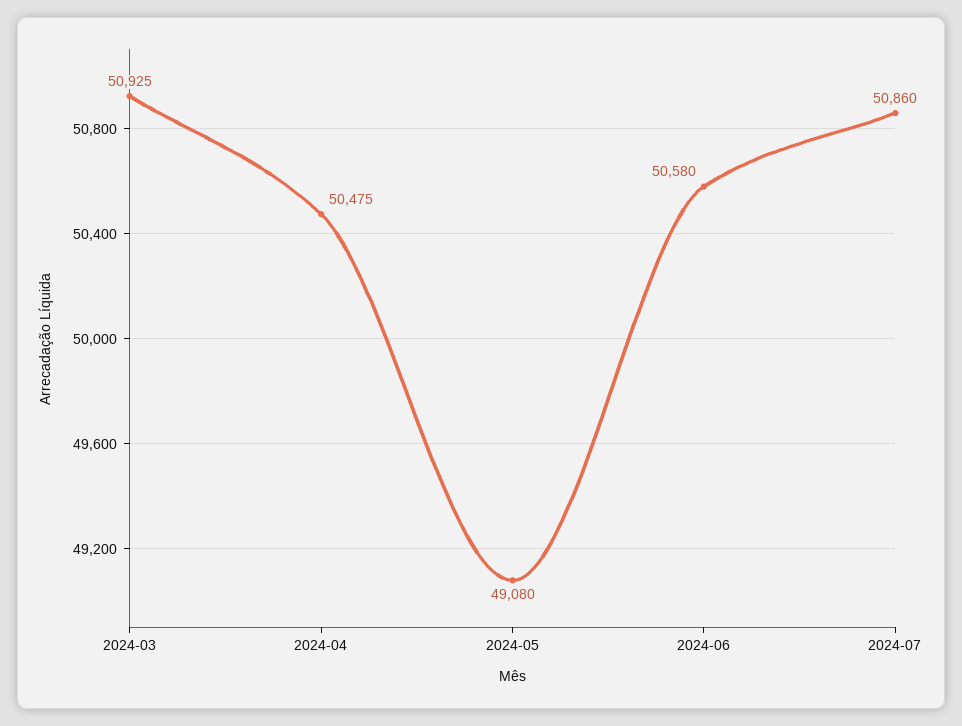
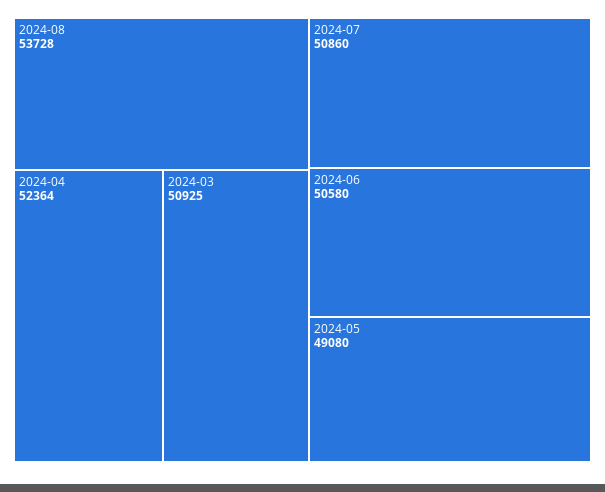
2024-04: 50475 -> 52364
2024-08: none -> 53728

